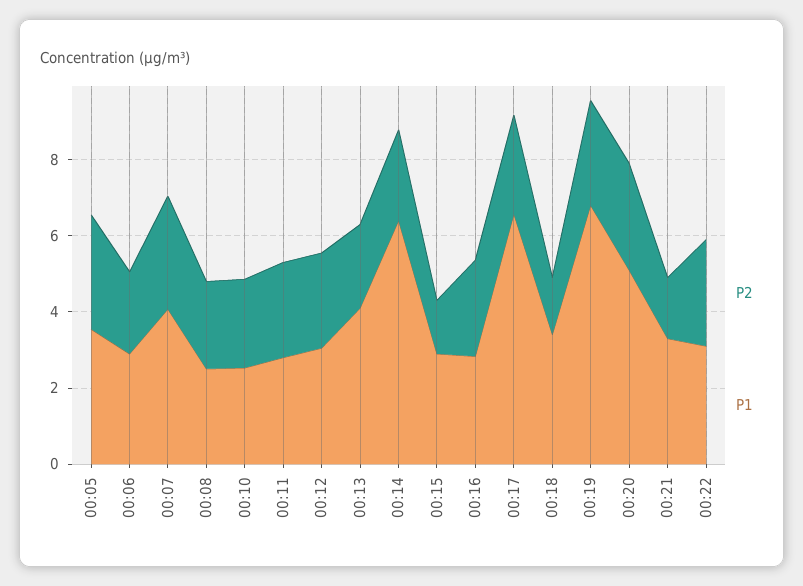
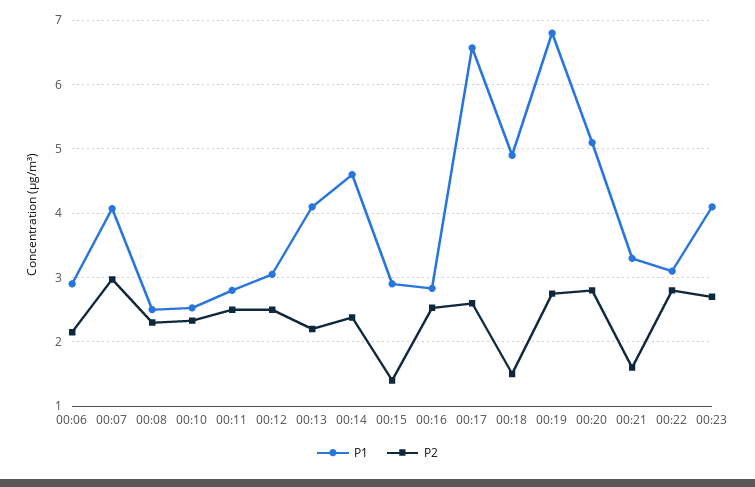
P2, 00:05: 3 -> none
P1, 00:05: 3.5 -> none
P1, 00:14: 6.5 -> 4.6
P1, 00:18: 3.5 -> 4.9
P1, 00:23: none -> 4.1
P2, 00:23: none -> 2.7

